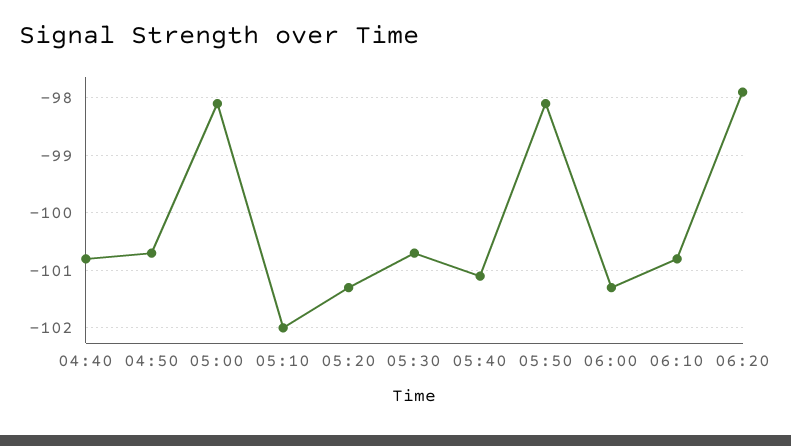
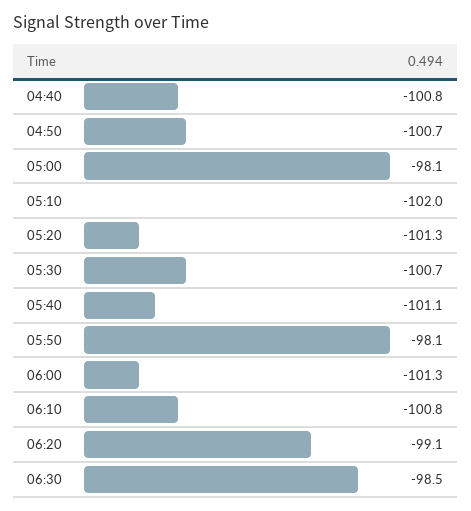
06:20: -98 -> -99.1
06:30: none -> -98.5

